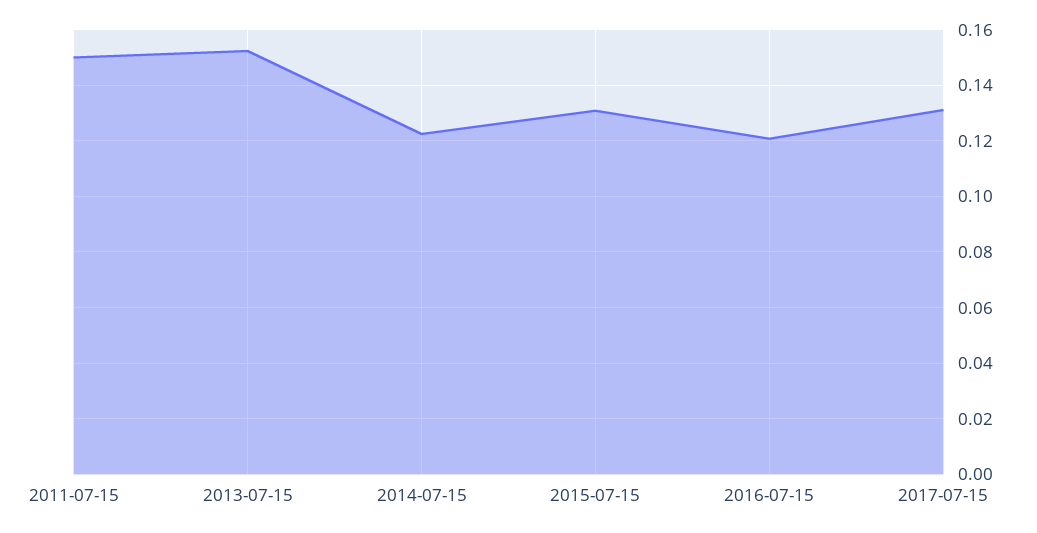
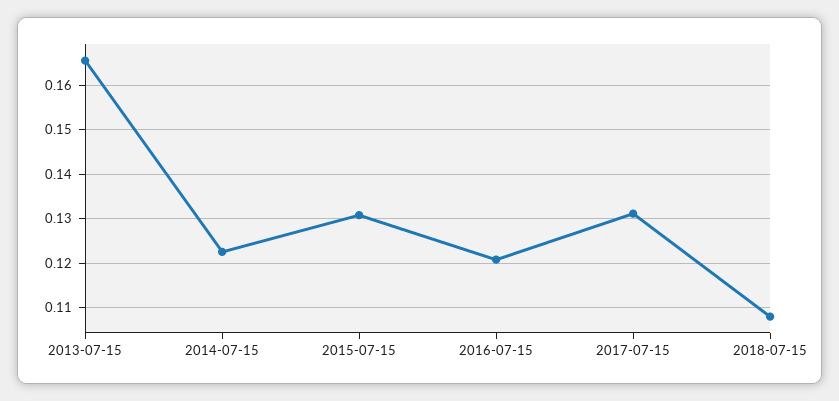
2011-07-15: 0.15 -> none
2013-07-15: 0.1525 -> 0.166
2018-07-15: none -> 0.108

